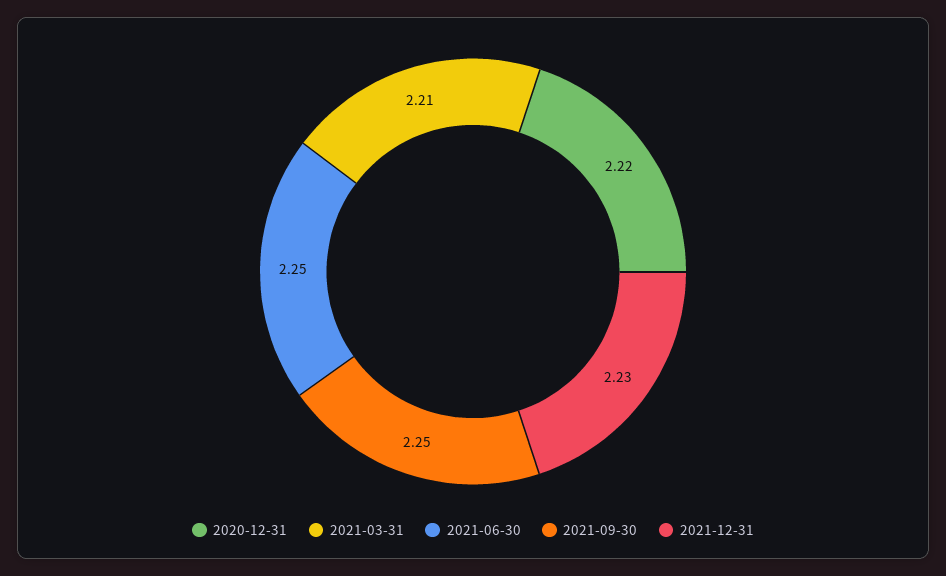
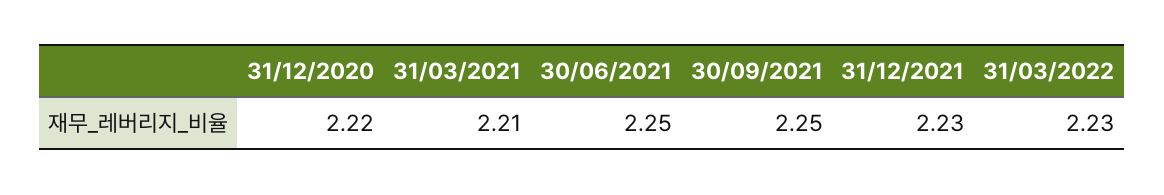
31/03/2022: none -> 2.23

